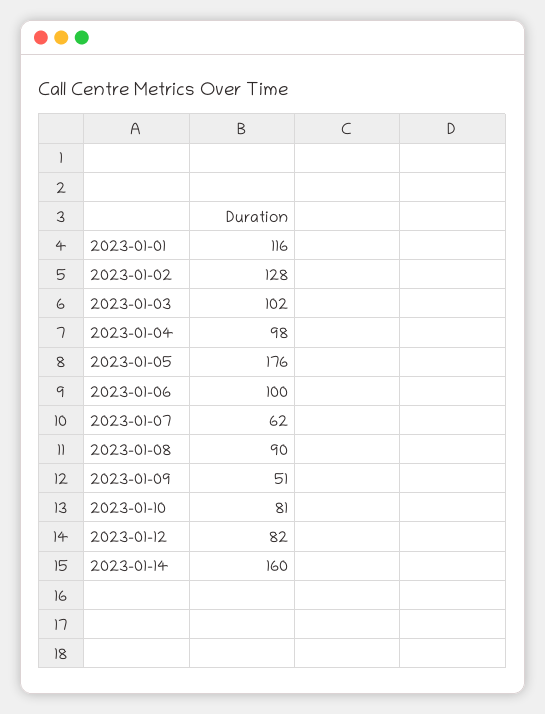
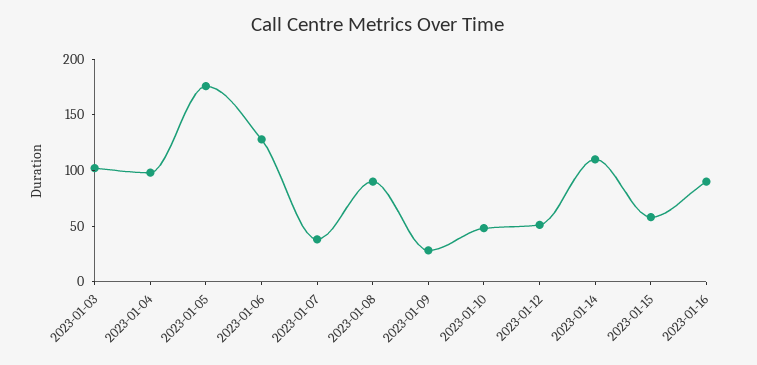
2023-01-01: 116 -> none
2023-01-02: 128 -> none
2023-01-06: 100 -> 130
2023-01-07: 62 -> 40
2023-01-09: 51 -> 30
2023-01-10: 81 -> 50
2023-01-12: 82 -> 50
2023-01-14: 160 -> 110
2023-01-15: none -> 60
2023-01-16: none -> 90

